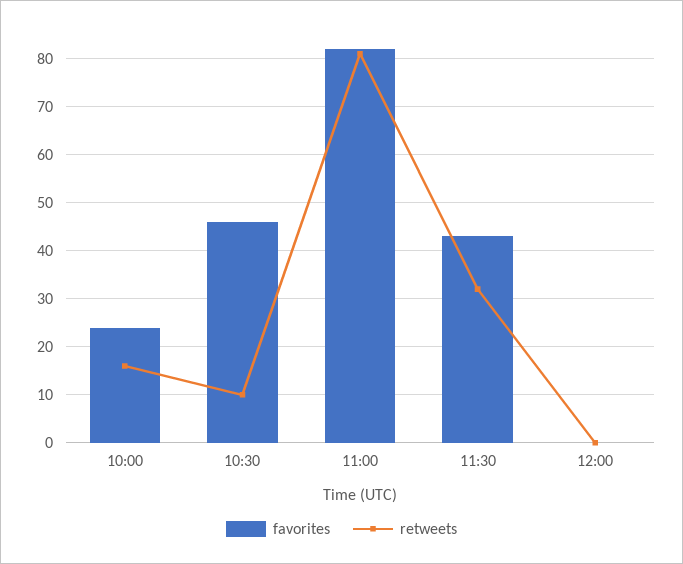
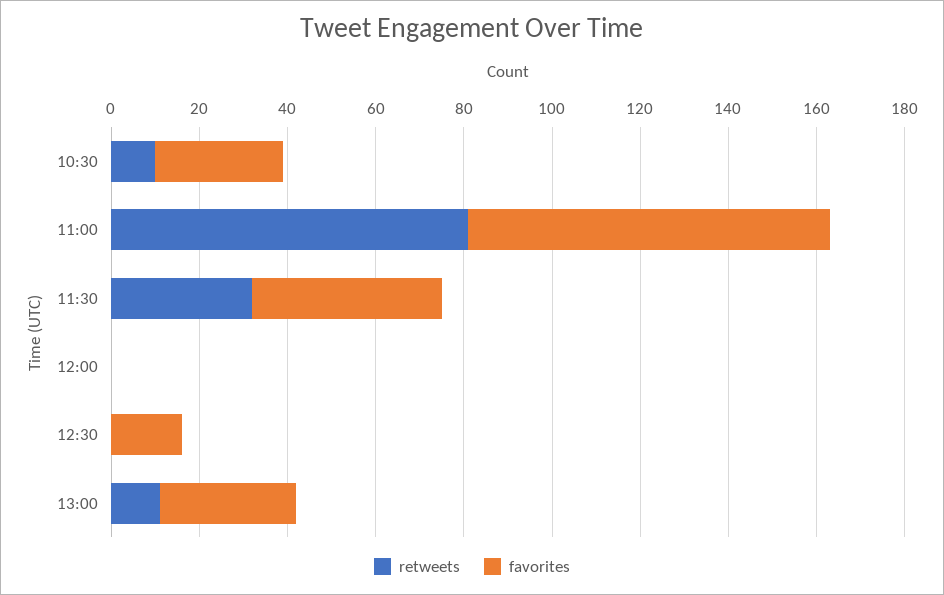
favorites, 10:00: 25 -> none
retweets, 10:00: 15 -> none
favorites, 10:30: 45 -> 30
retweets, 12:30: none -> 0
favorites, 12:30: none -> 15
retweets, 13:00: none -> 10
favorites, 13:00: none -> 30

